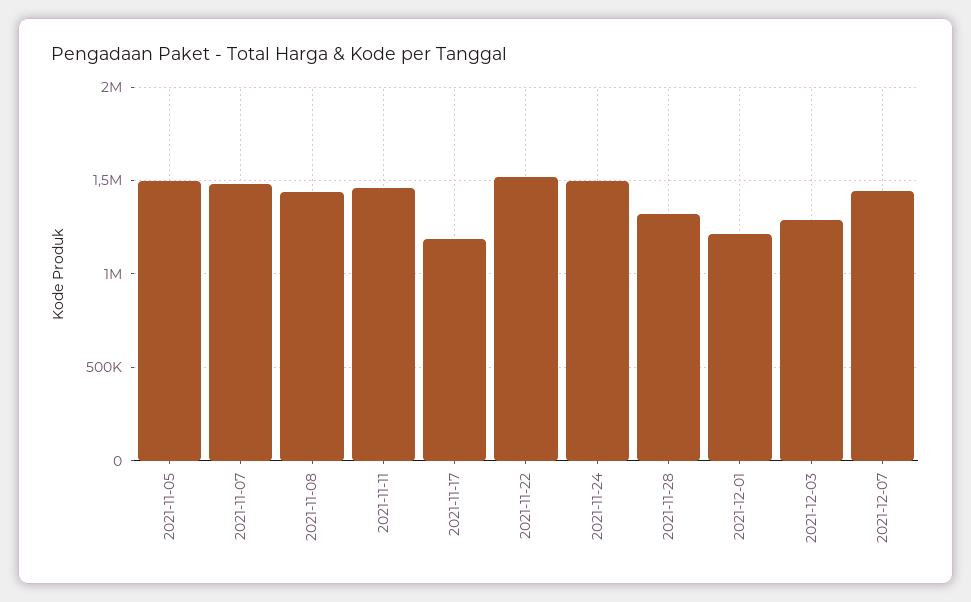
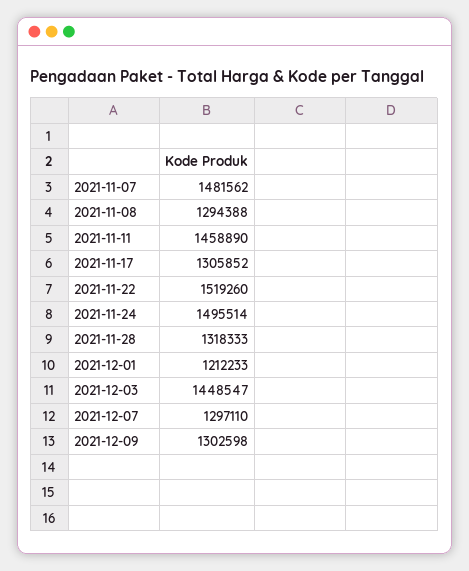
2021-11-05: 1500000 -> none
2021-11-08: 1450000 -> 1294388
2021-11-17: 1200000 -> 1305852
2021-12-03: 1300000 -> 1448547
2021-12-07: 1450000 -> 1297110
2021-12-09: none -> 1302598

